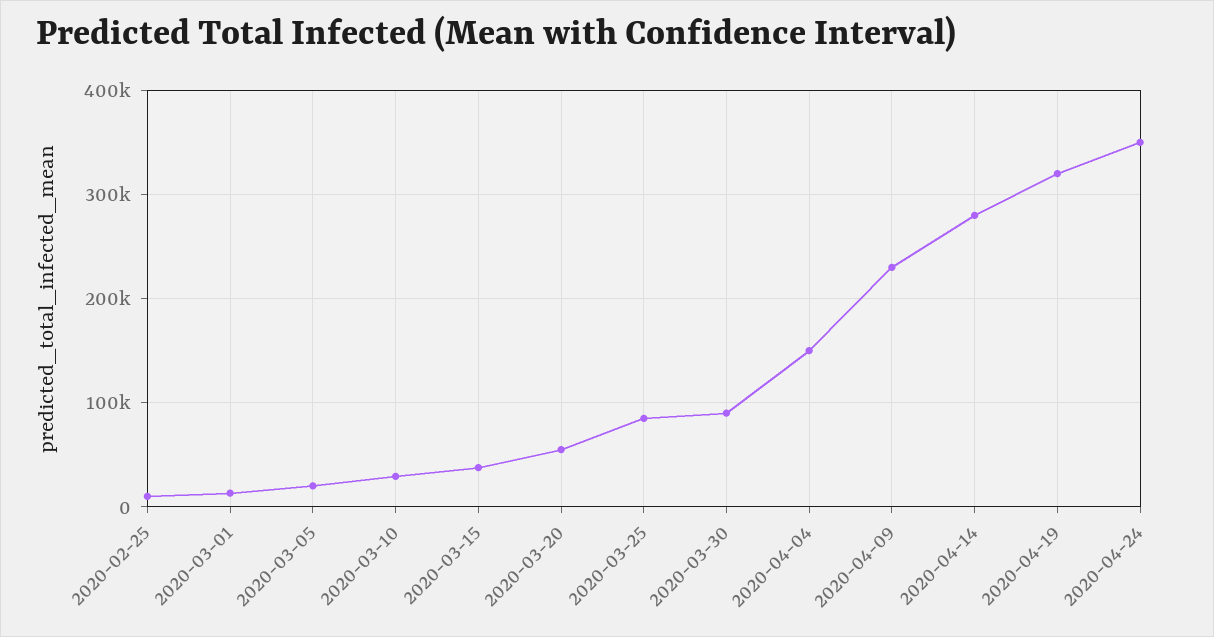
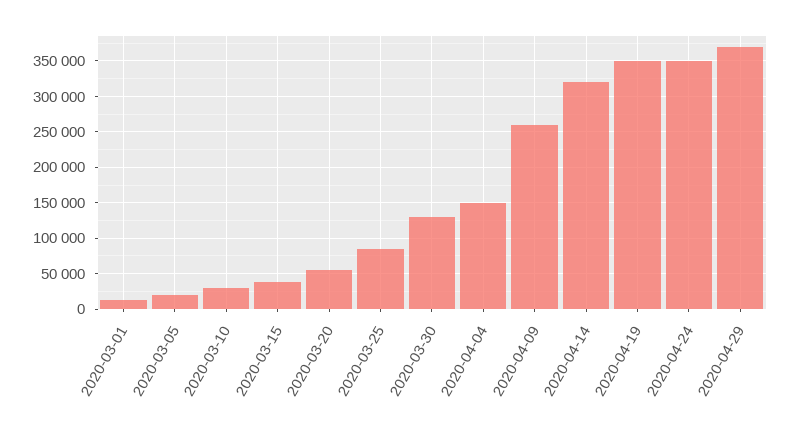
2020-02-25: 10000 -> none
2020-03-30: 90000 -> 130000
2020-04-09: 230000 -> 260000
2020-04-14: 280000 -> 320000
2020-04-19: 320000 -> 350000
2020-04-29: none -> 370000

